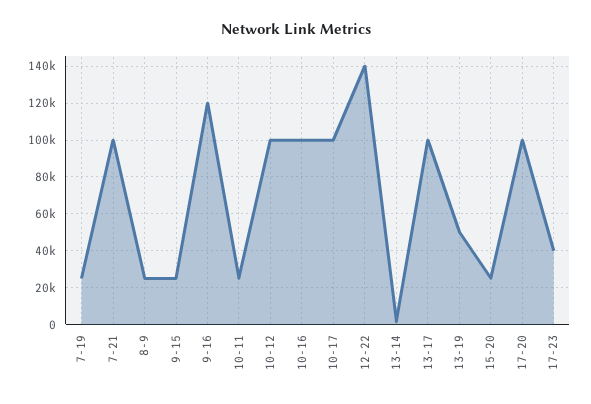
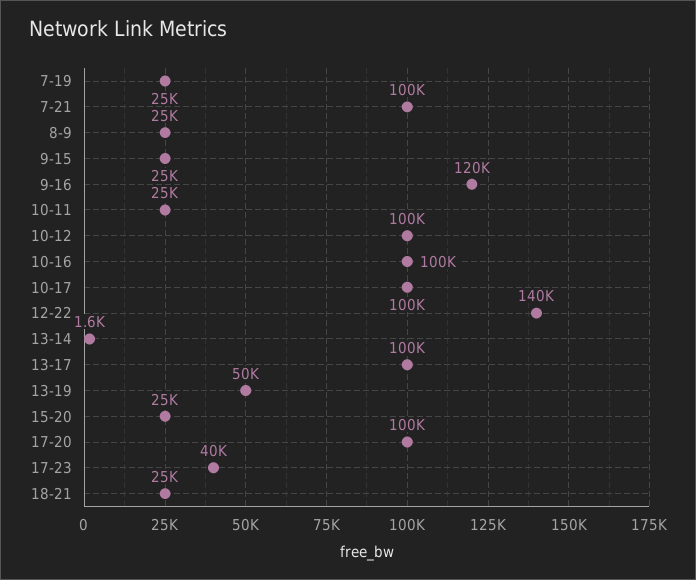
18-21: none -> 25000

